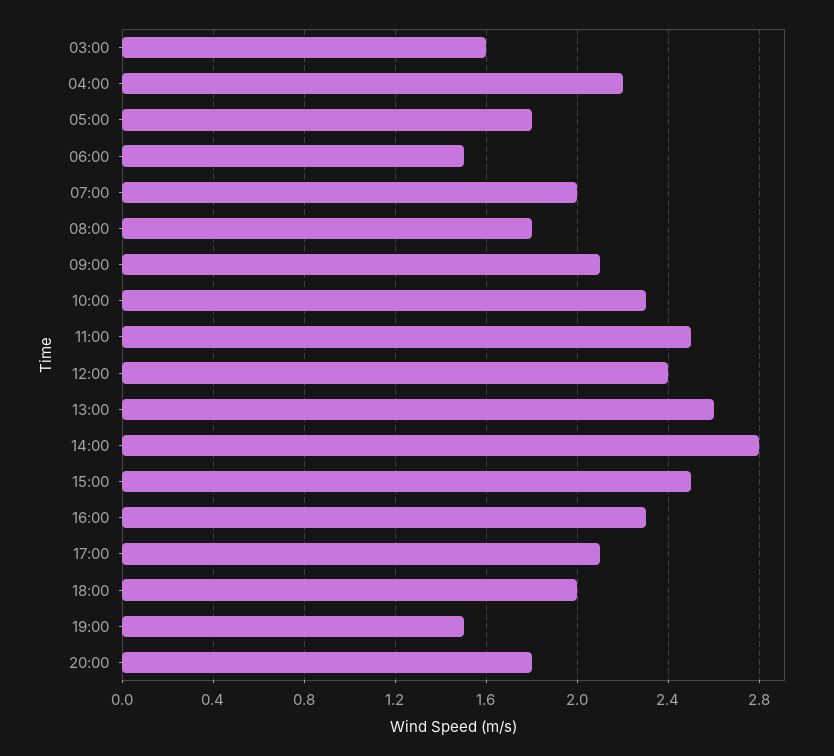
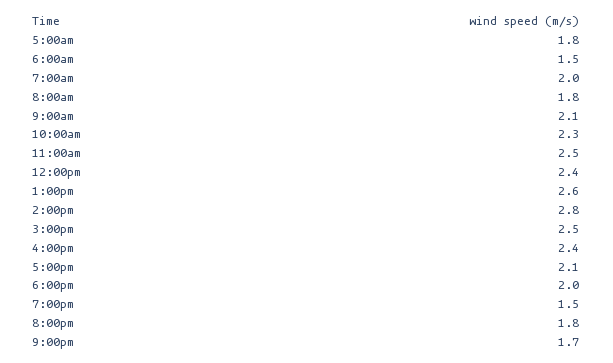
03:00: 1.6 -> none
04:00: 2.2 -> none
16:00: 2.3 -> 2.4
9:00pm: none -> 1.7

